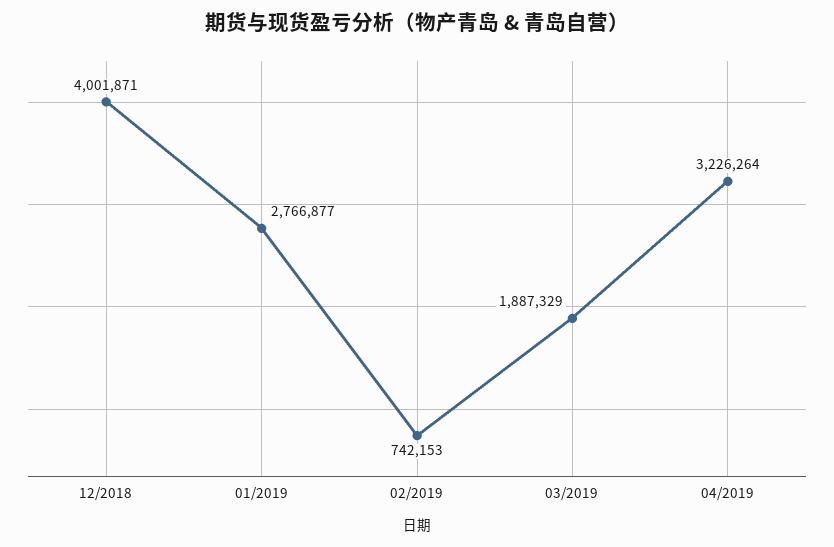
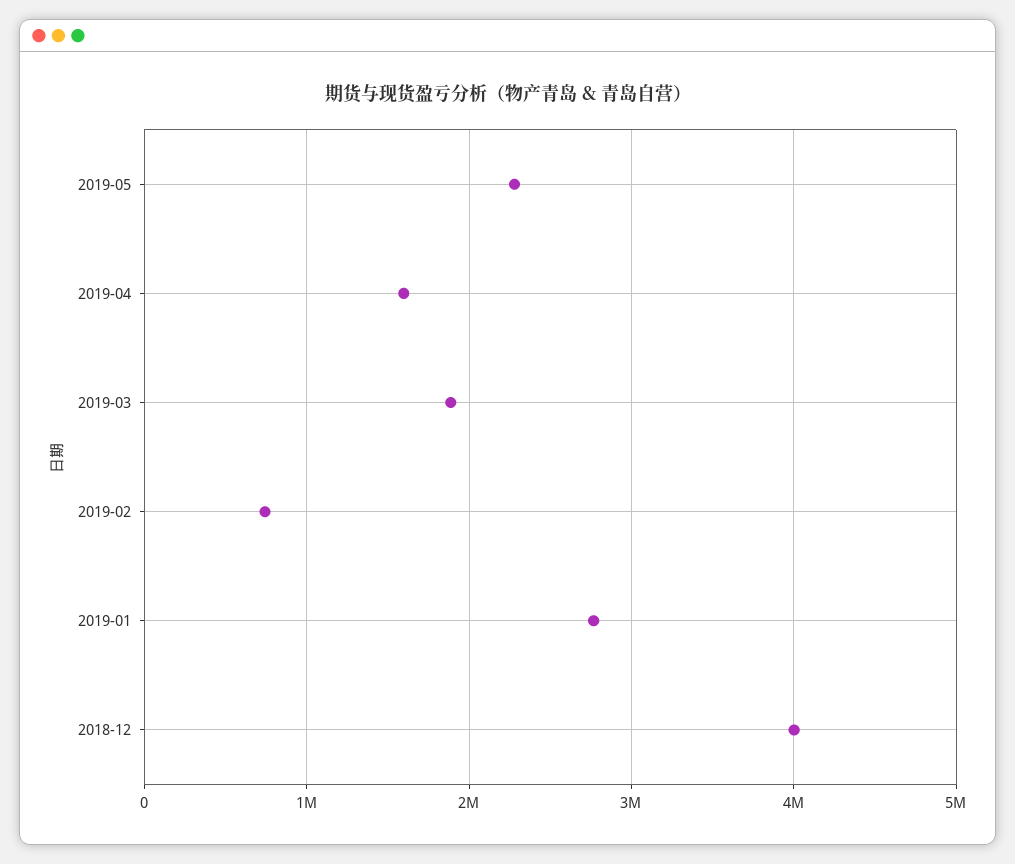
04/2019: 3226264 -> 1600000
2019-05: none -> 2300000

